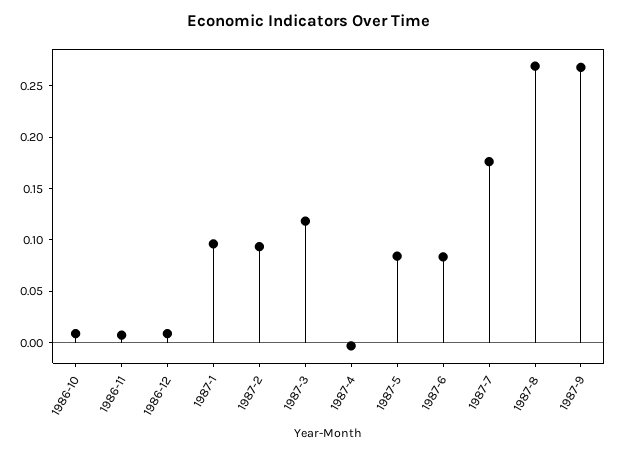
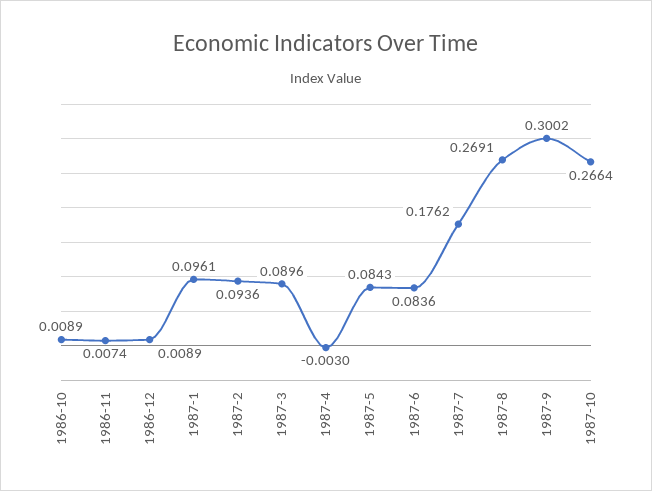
1987-3: 0.12 -> 0.0896
1987-9: 0.27 -> 0.3002
1987-10: none -> 0.2664

